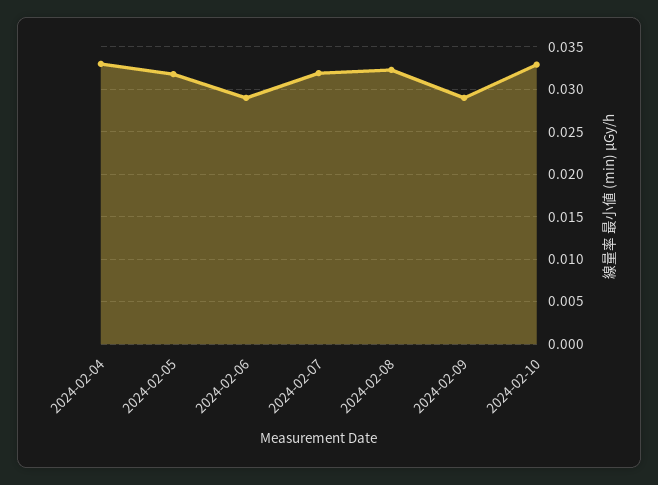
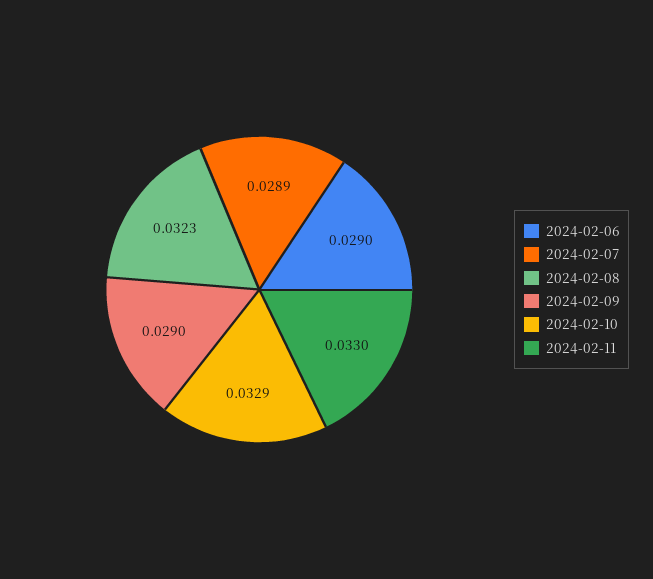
2024-02-04: 0.033 -> none
2024-02-05: 0.032 -> none
2024-02-07: 0.032 -> 0.0289
2024-02-11: none -> 0.033

